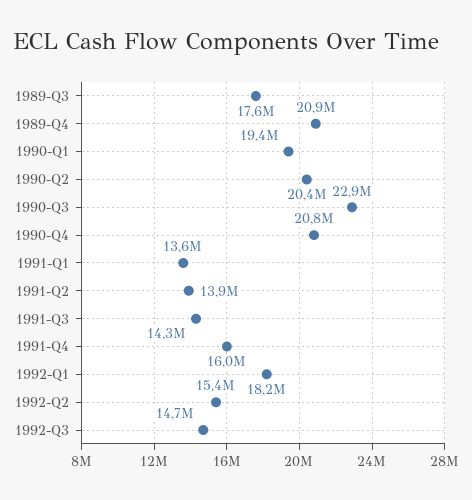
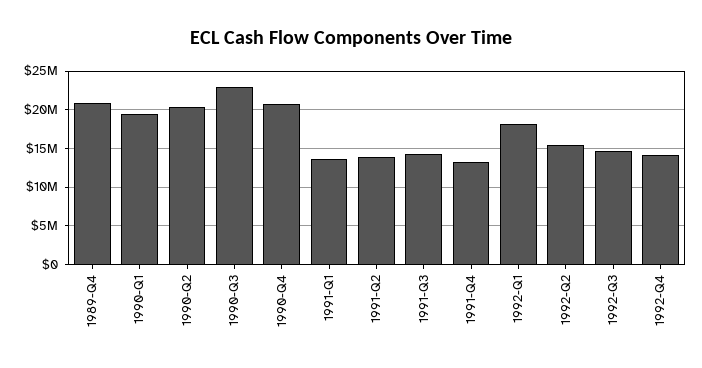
1989-Q3: 17600000 -> none
1991-Q4: 16000000 -> 13000000
1992-Q4: none -> 14000000

